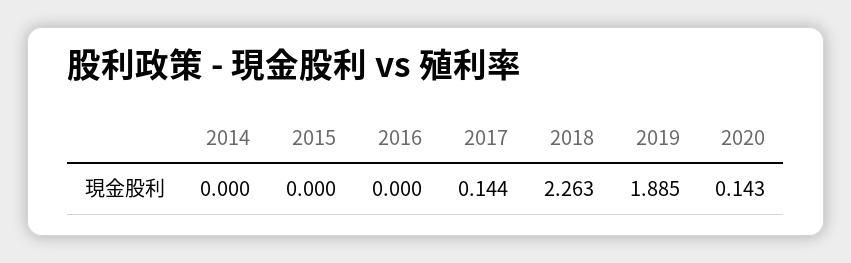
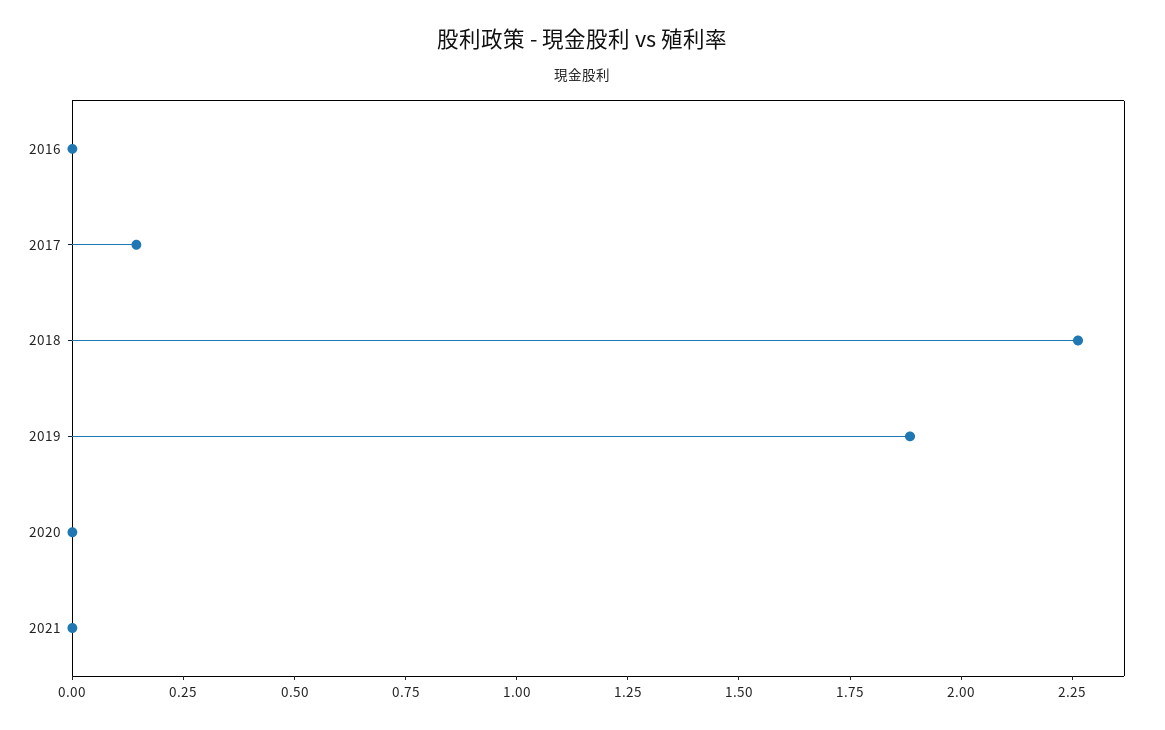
2014: 0 -> none
2015: 0 -> none
2020: 0.143 -> 0
2021: none -> 0

